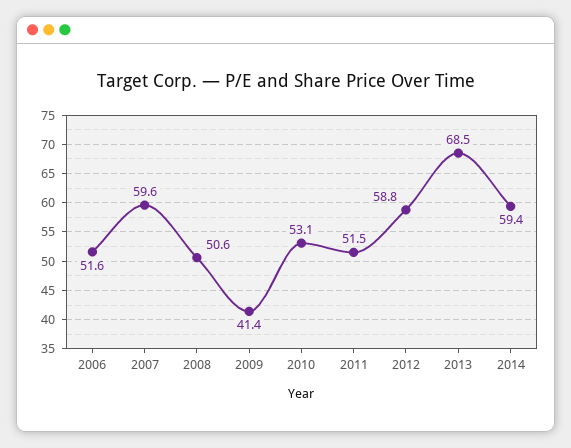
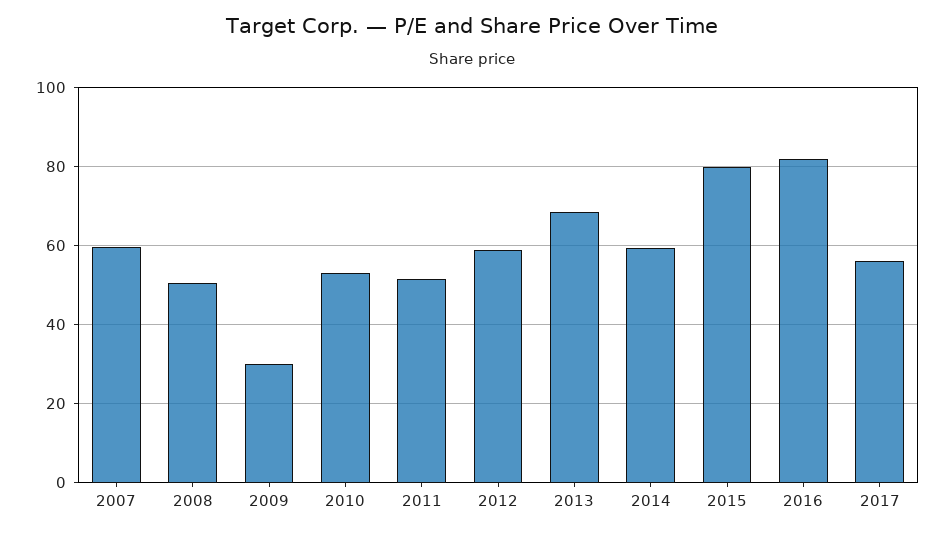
2006: 51.6 -> none
2009: 41.4 -> 30
2015: none -> 80
2016: none -> 82
2017: none -> 56

